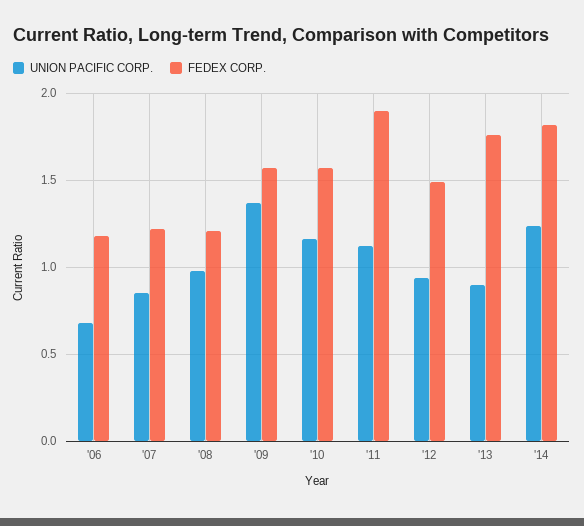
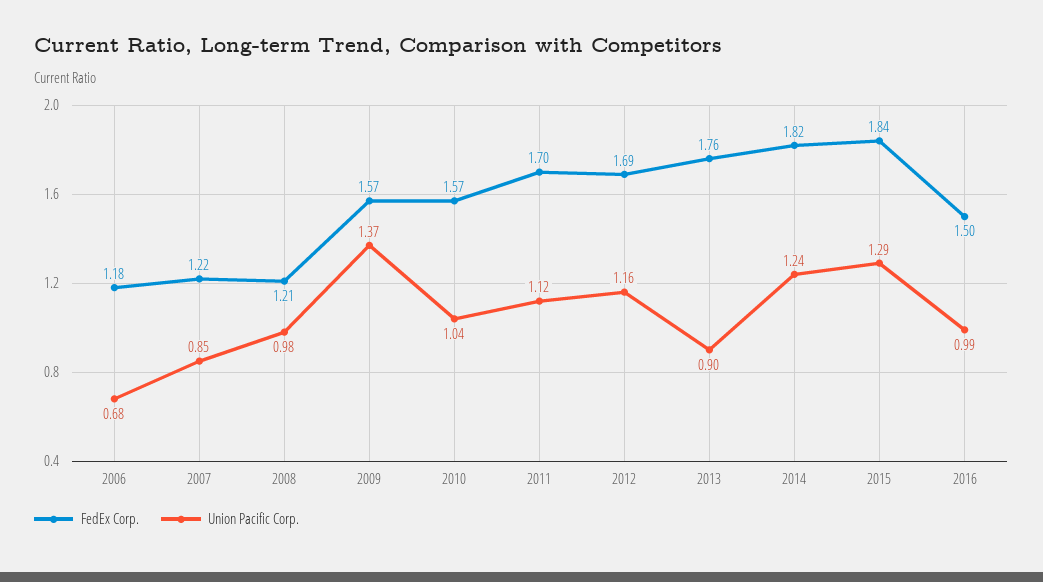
UNION PACIFIC CORP., '10: 1.15 -> 1.04
FEDEX CORP., '11: 1.9 -> 1.7
UNION PACIFIC CORP., '12: 0.95 -> 1.16
FEDEX CORP., '12: 1.5 -> 1.69
FEDEX CORP., 2015: none -> 1.84
UNION PACIFIC CORP., 2015: none -> 1.29
FEDEX CORP., 2016: none -> 1.5
UNION PACIFIC CORP., 2016: none -> 0.99

